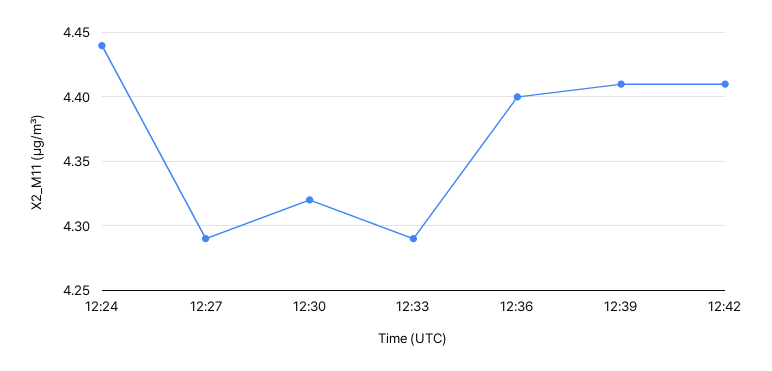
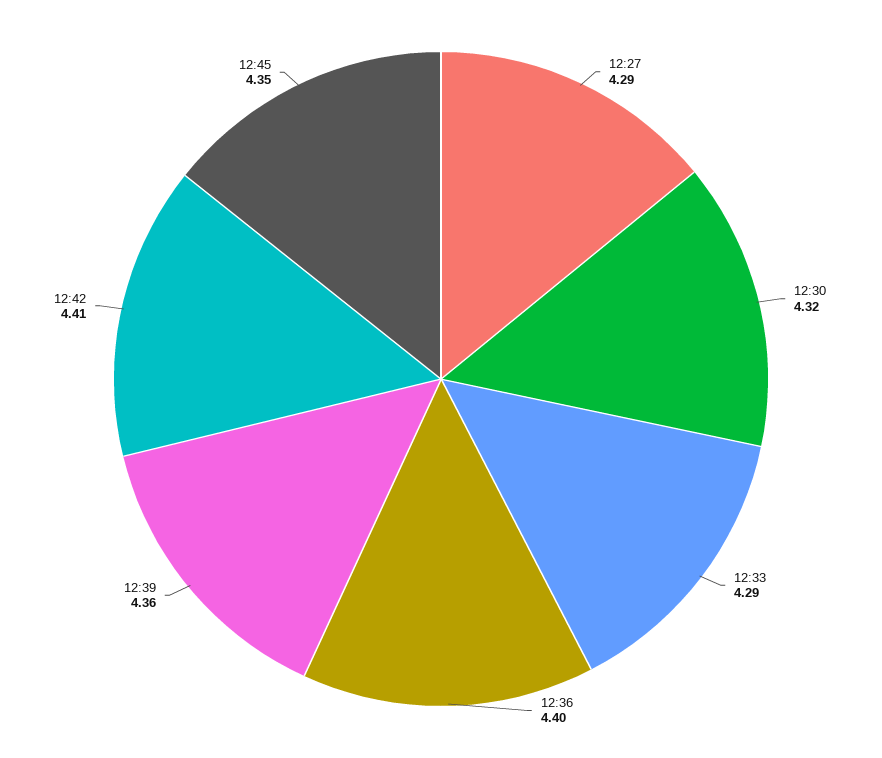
12:24: 4.44 -> none
12:39: 4.41 -> 4.36
12:45: none -> 4.35

